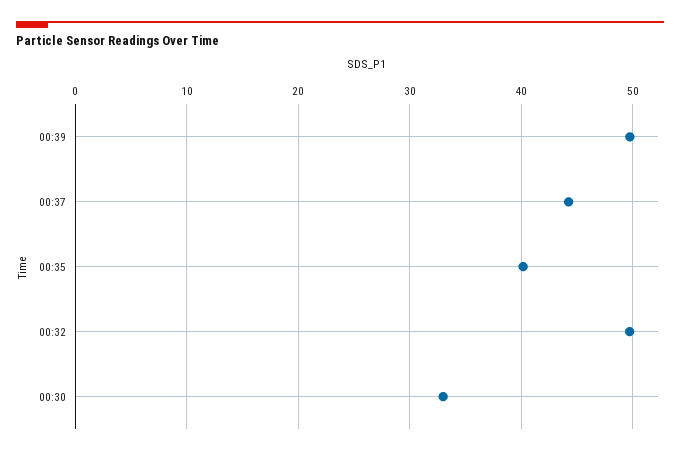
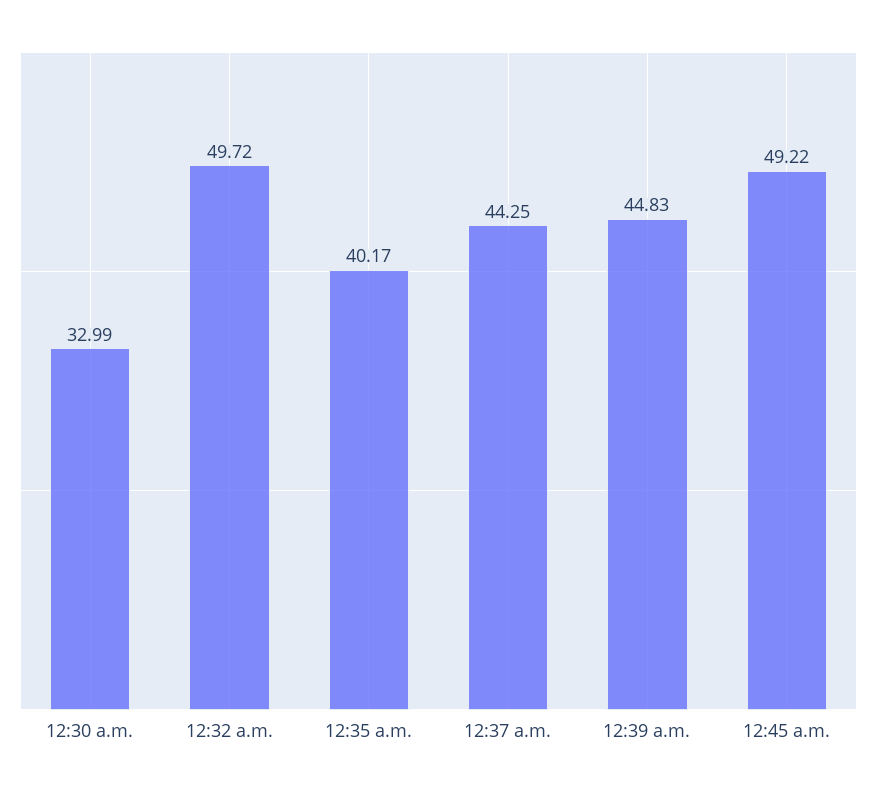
00:39: 50 -> 44.83
12:45 a.m.: none -> 49.22

